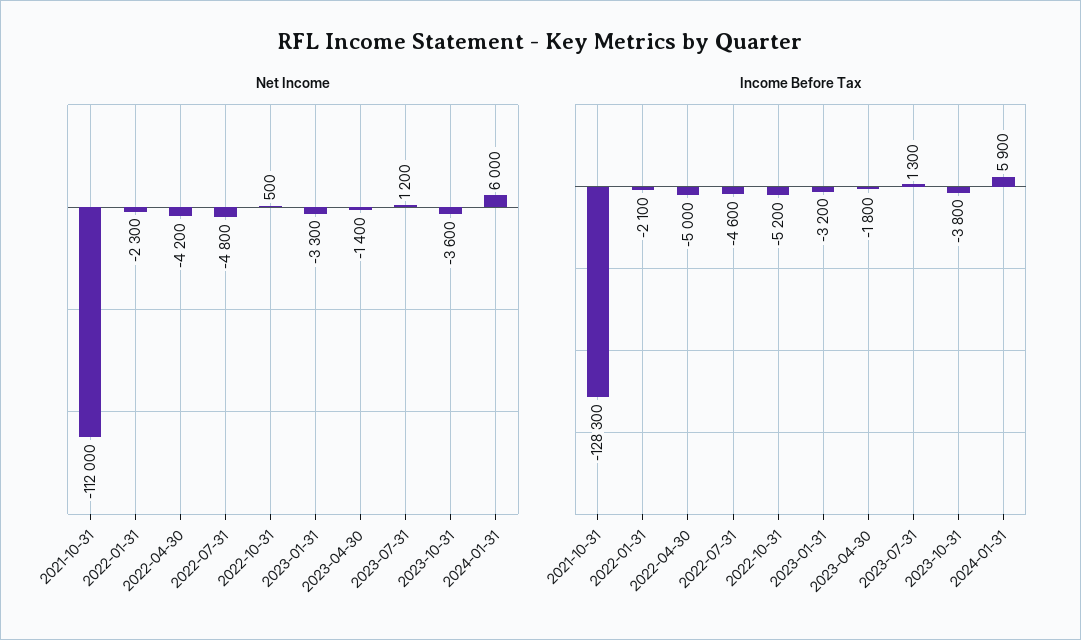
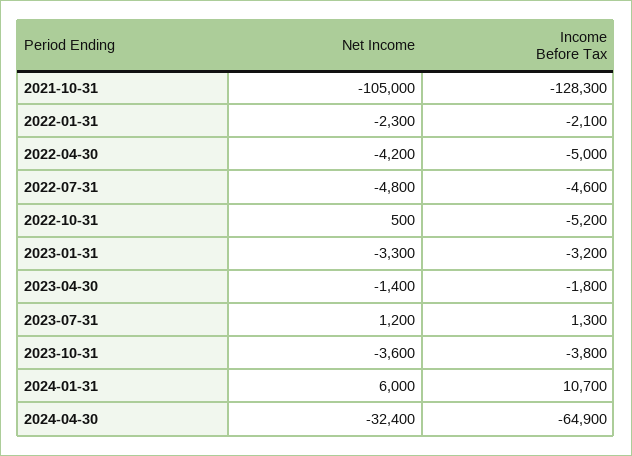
Net Income, 2021-10-31: -112000 -> -105000
Income Before Tax, 2024-01-31: 5900 -> 10700
Net Income, 2024-04-30: none -> -32400
Income Before Tax, 2024-04-30: none -> -64900

